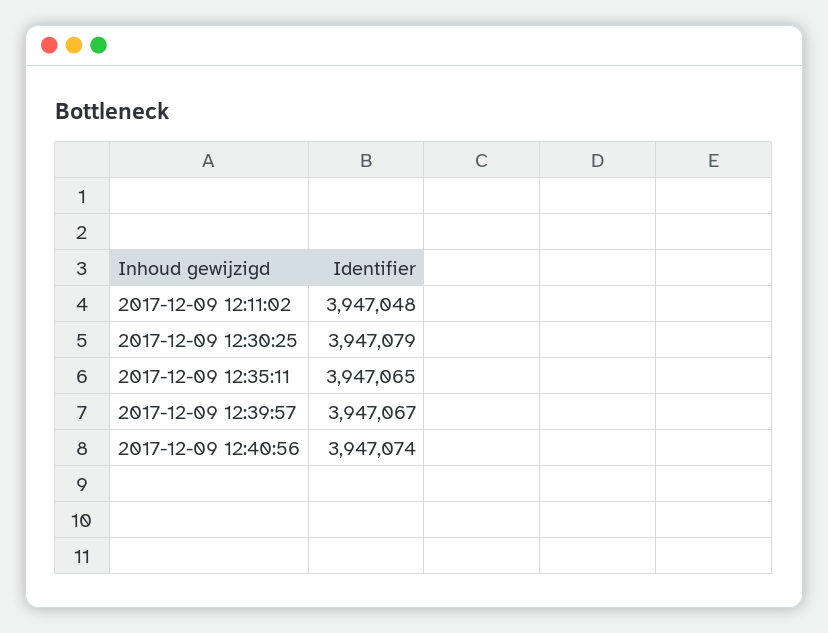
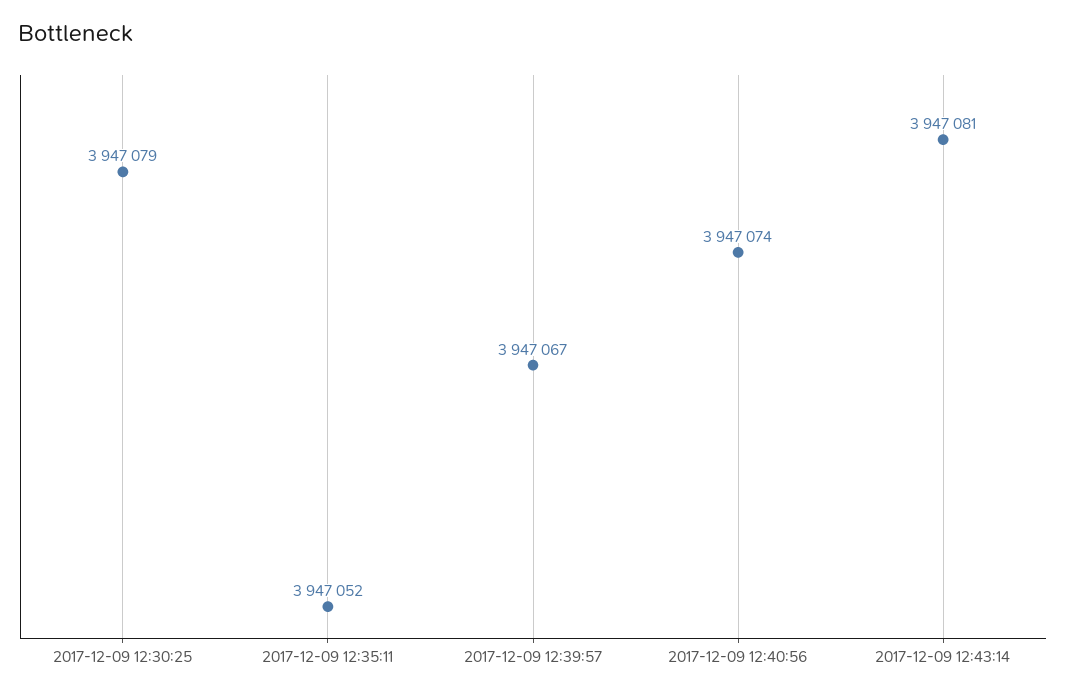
2017-12-09 12:11:02: 3947048 -> none
2017-12-09 12:35:11: 3947065 -> 3947052
2017-12-09 12:43:14: none -> 3947081

